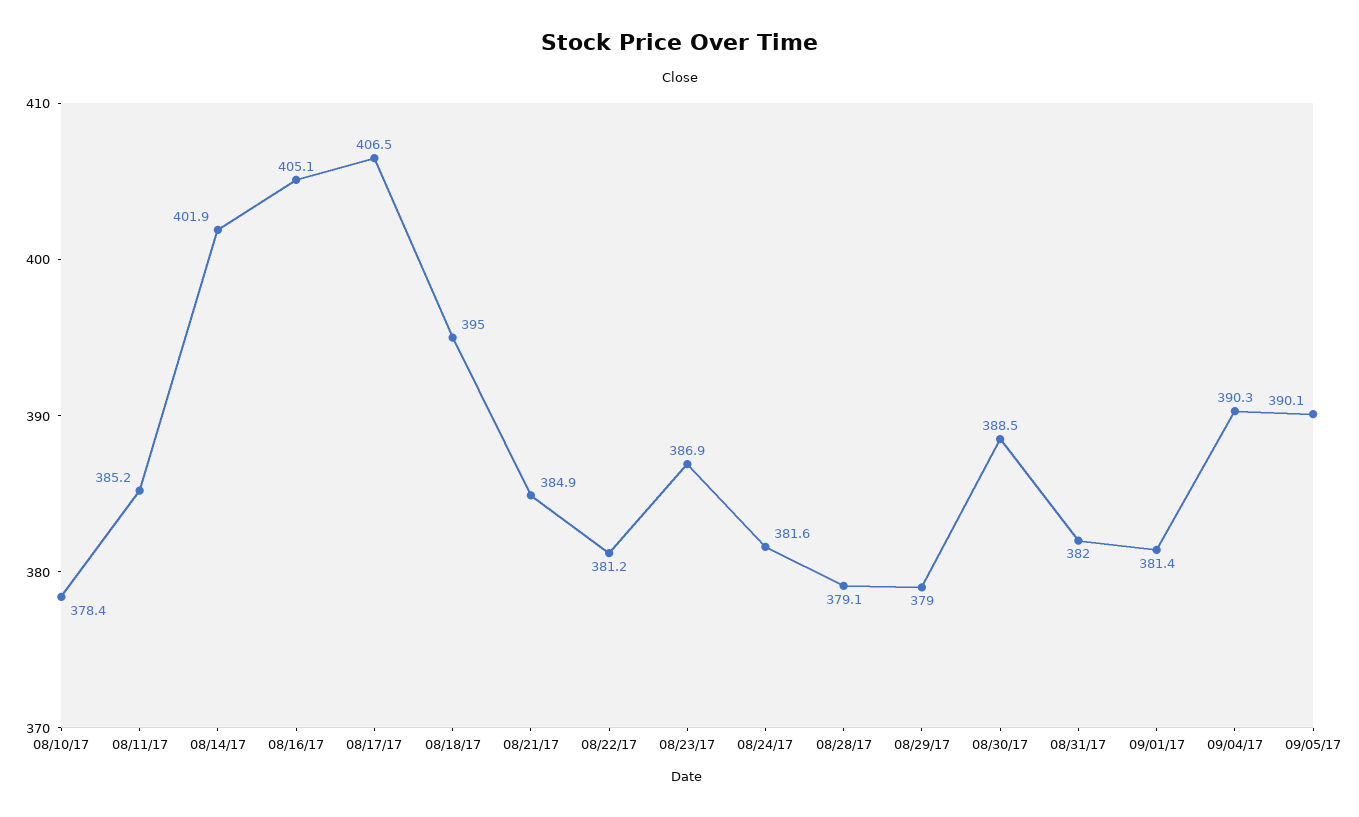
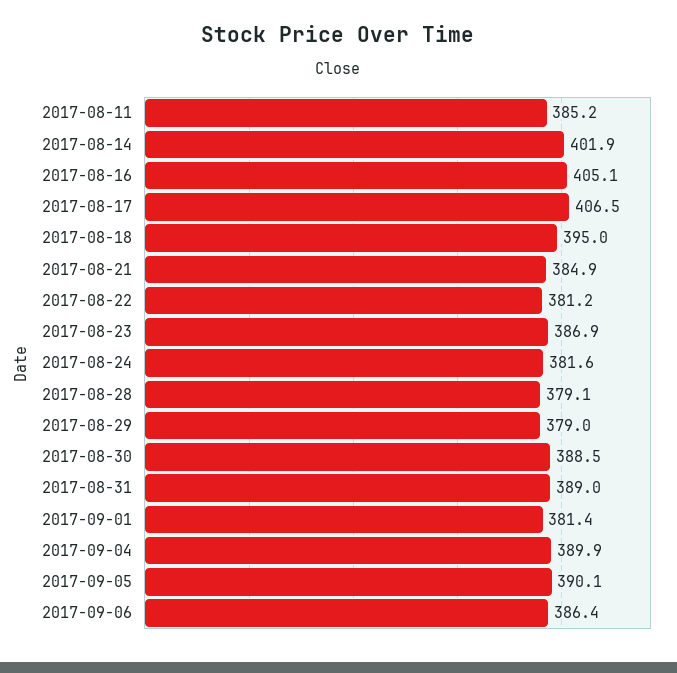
08/10/17: 378.4 -> none
08/31/17: 382 -> 389
09/04/17: 390.3 -> 389.9
2017-09-06: none -> 386.4

